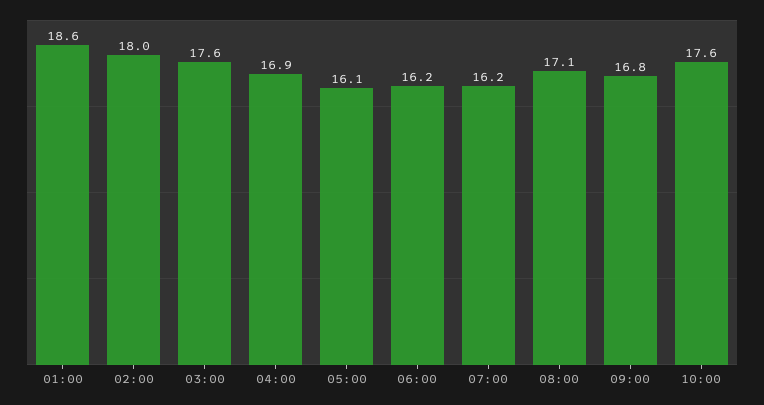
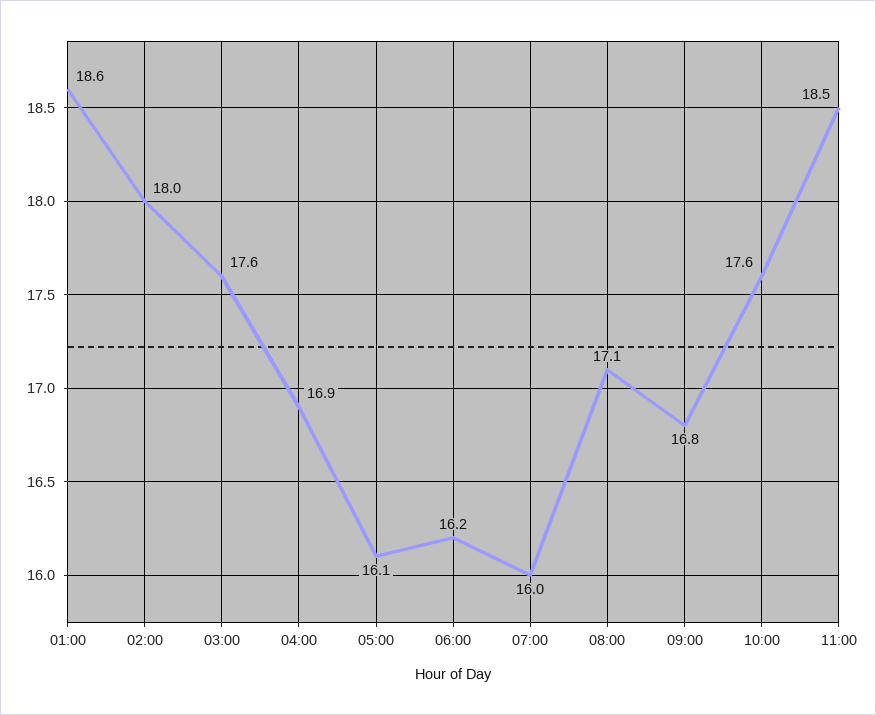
07:00: 16.2 -> 16
11:00: none -> 18.5

